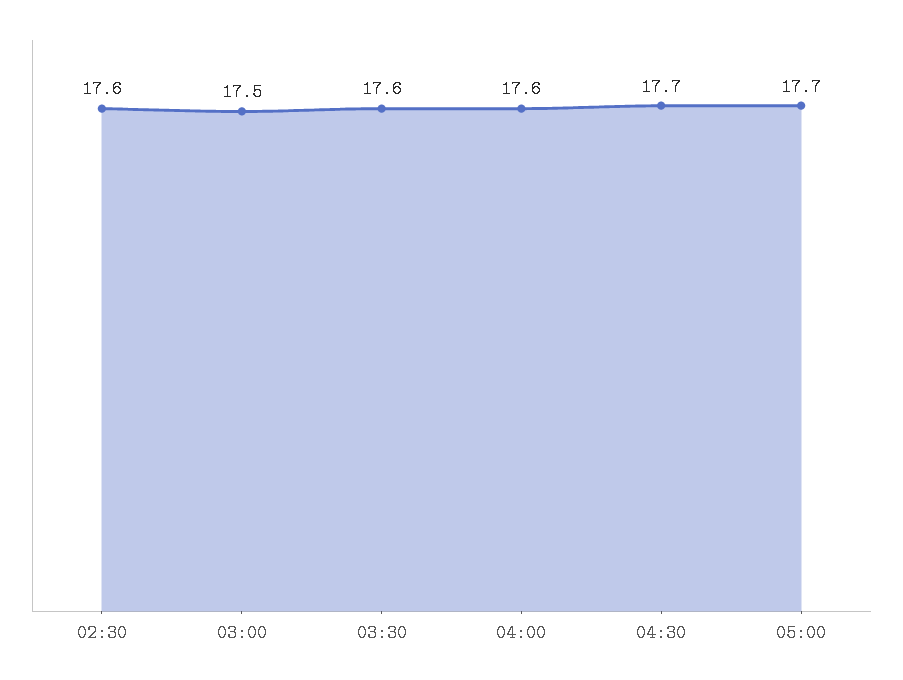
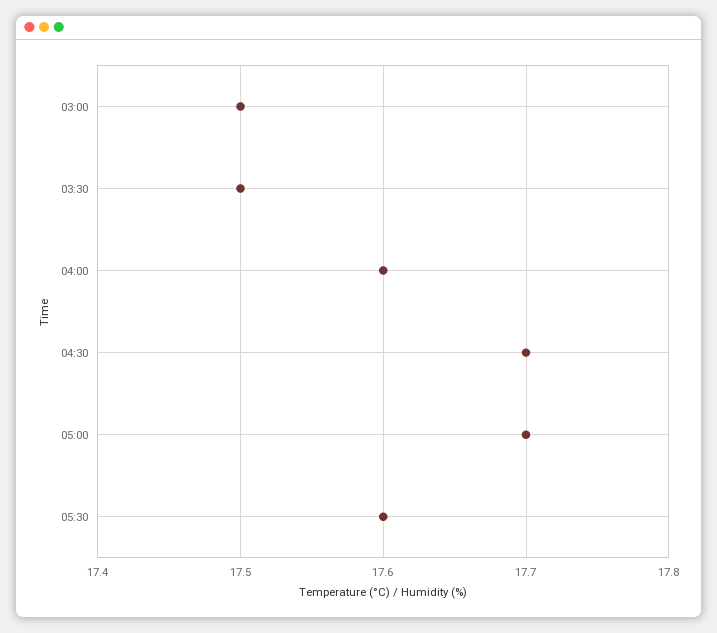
02:30: 17.6 -> none
03:30: 17.6 -> 17.5
05:30: none -> 17.6

